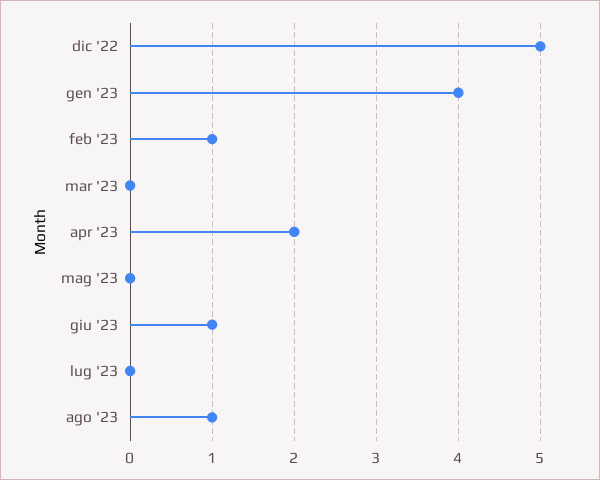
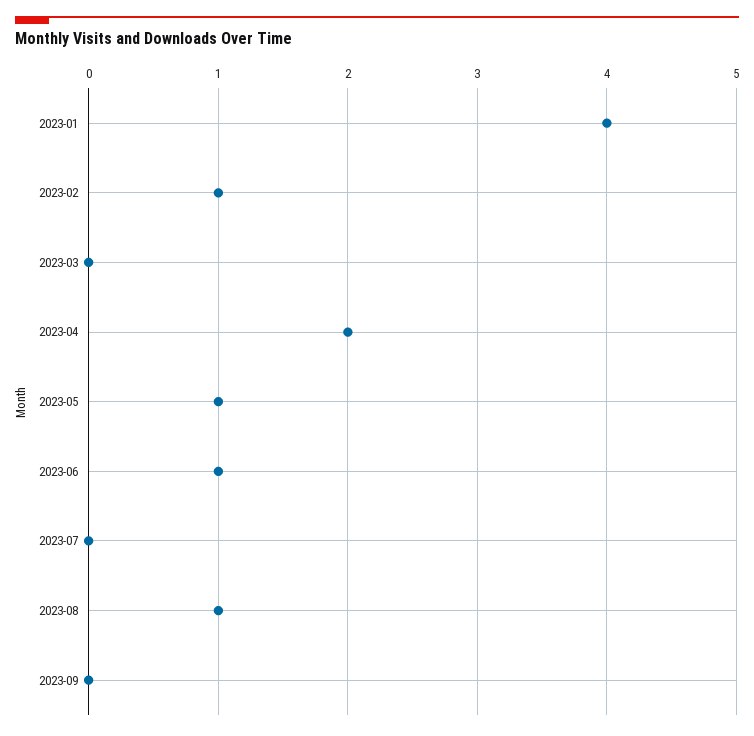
dic '22: 5 -> none
mag '23: 0 -> 1
2023-09: none -> 0

